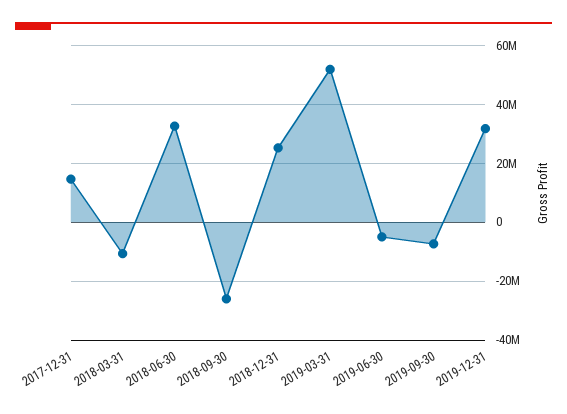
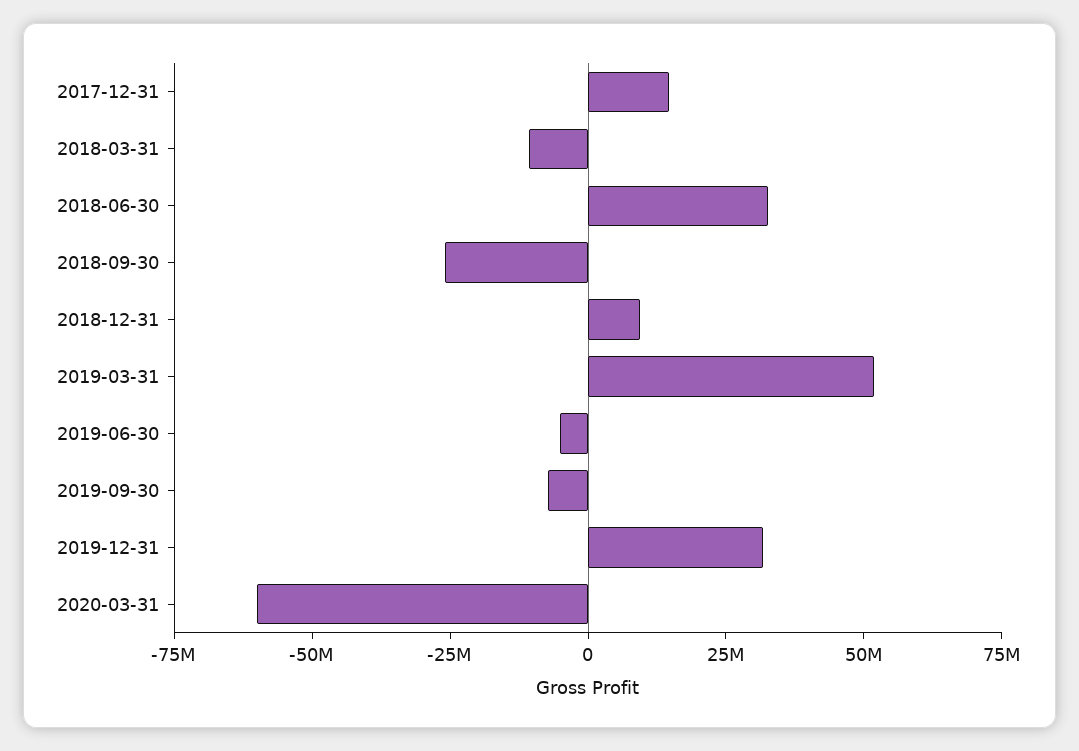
2018-12-31: 25000000 -> 10000000
2020-03-31: none -> -60000000

